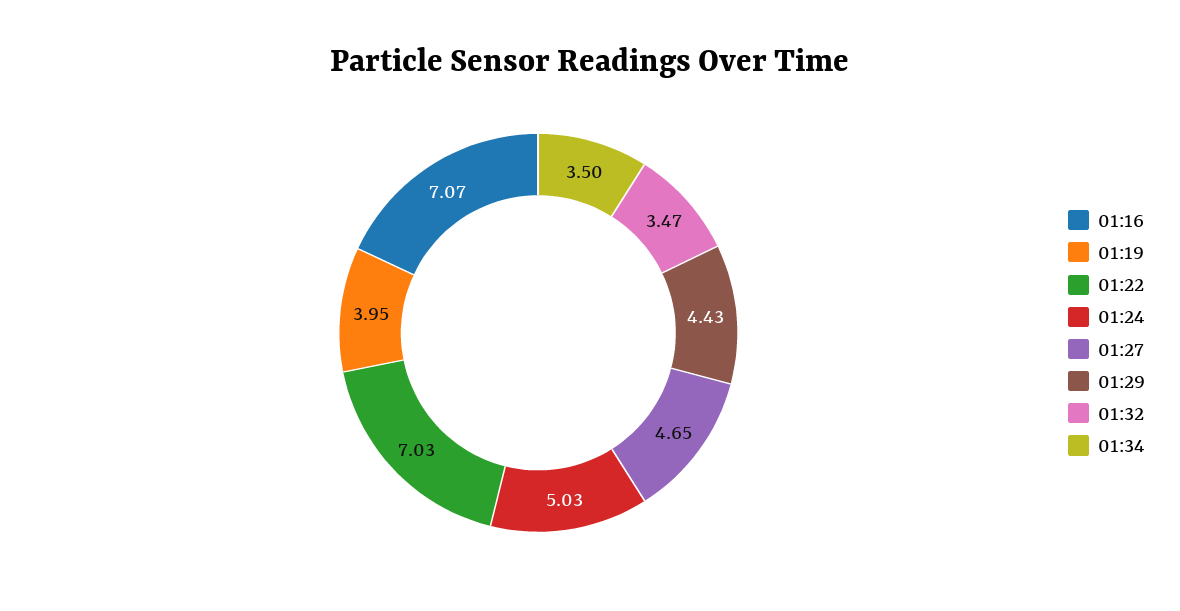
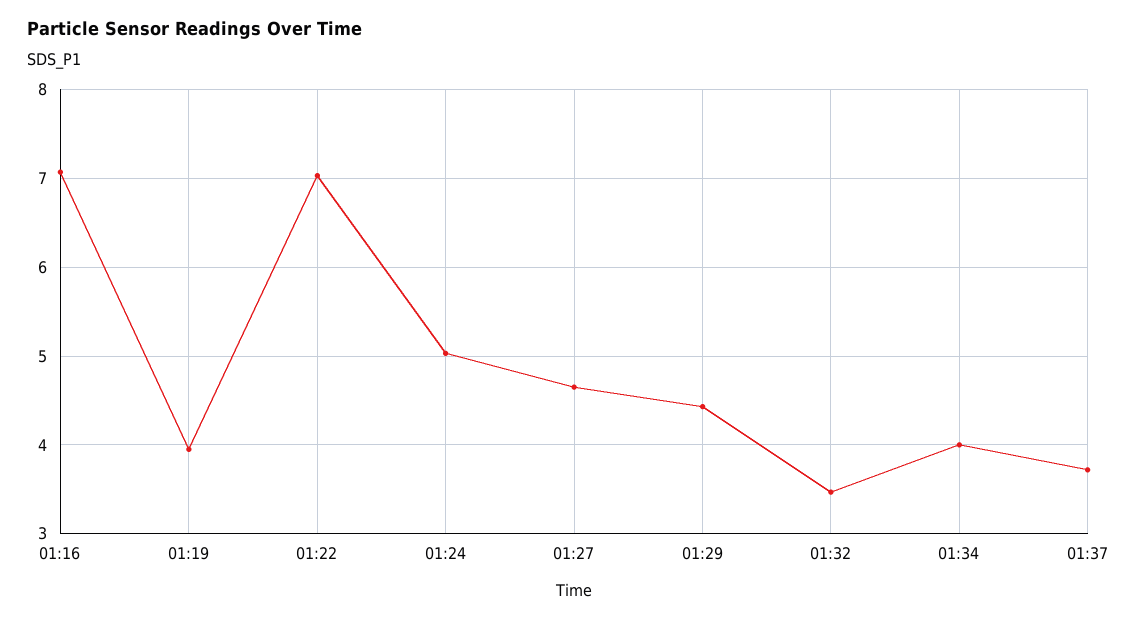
01:34: 3.5 -> 4
01:37: none -> 3.7

